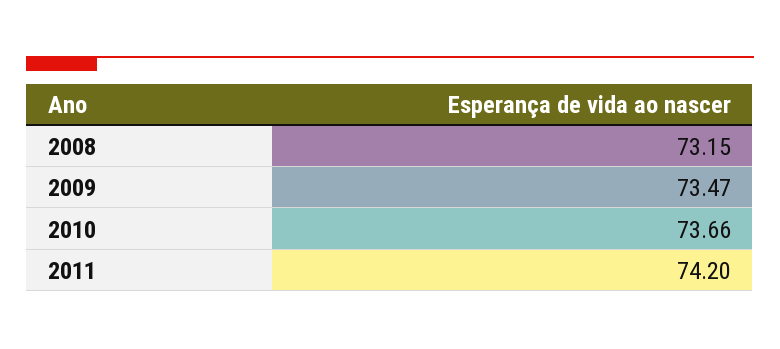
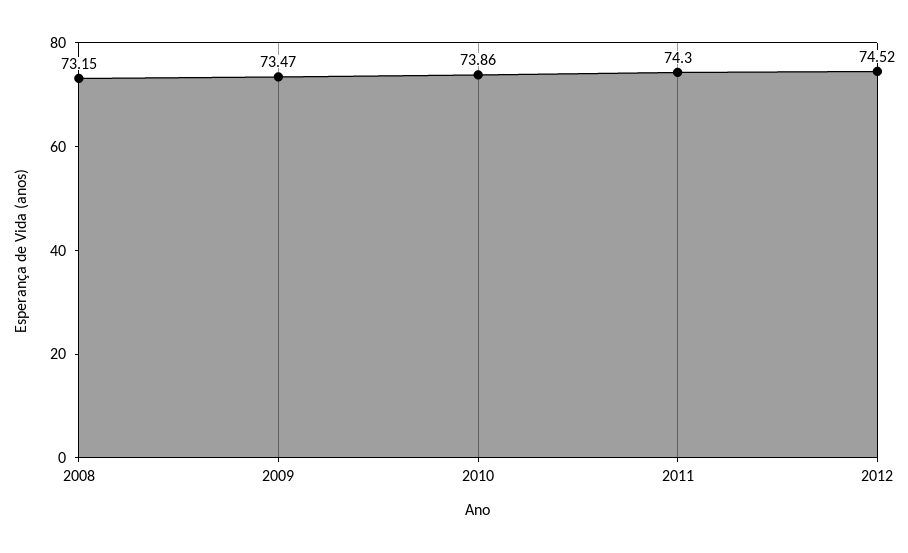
2010: 73.66 -> 73.86
2011: 74.2 -> 74.3
2012: none -> 74.52

